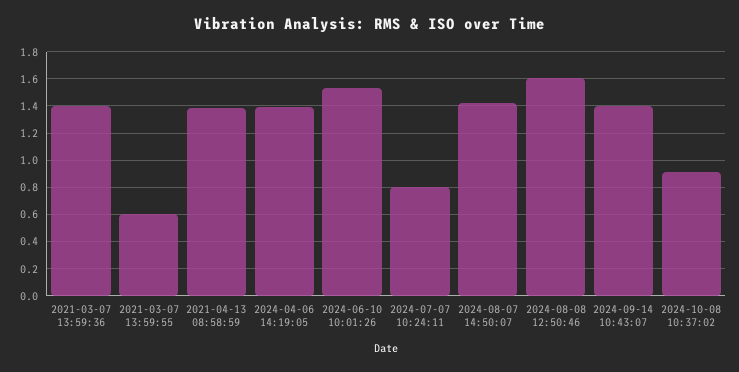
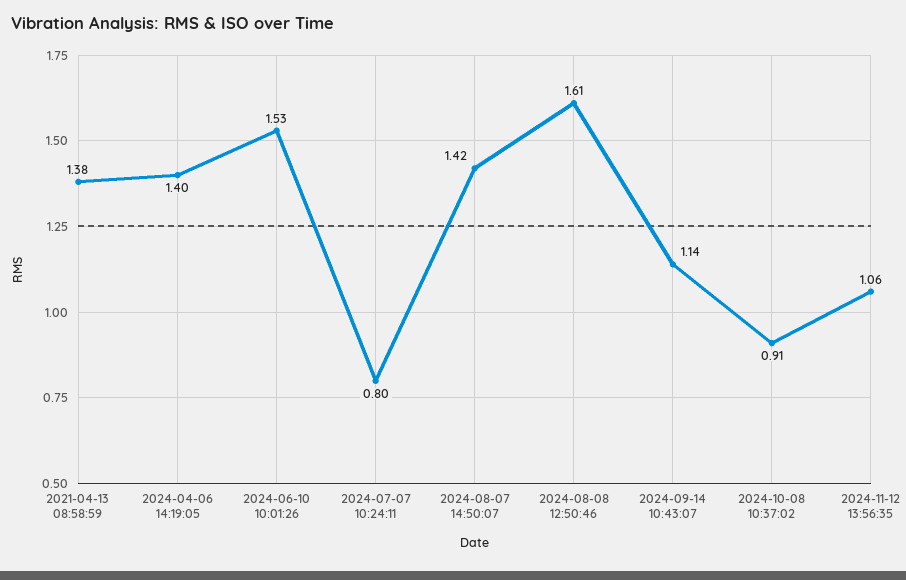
2021-03-07 13:59:36: 1.4 -> none
2021-03-07 13:59:55: 0.6 -> none
2024-09-14 10:43:07: 1.4 -> 1.14
2024-11-12 13:56:35: none -> 1.06

